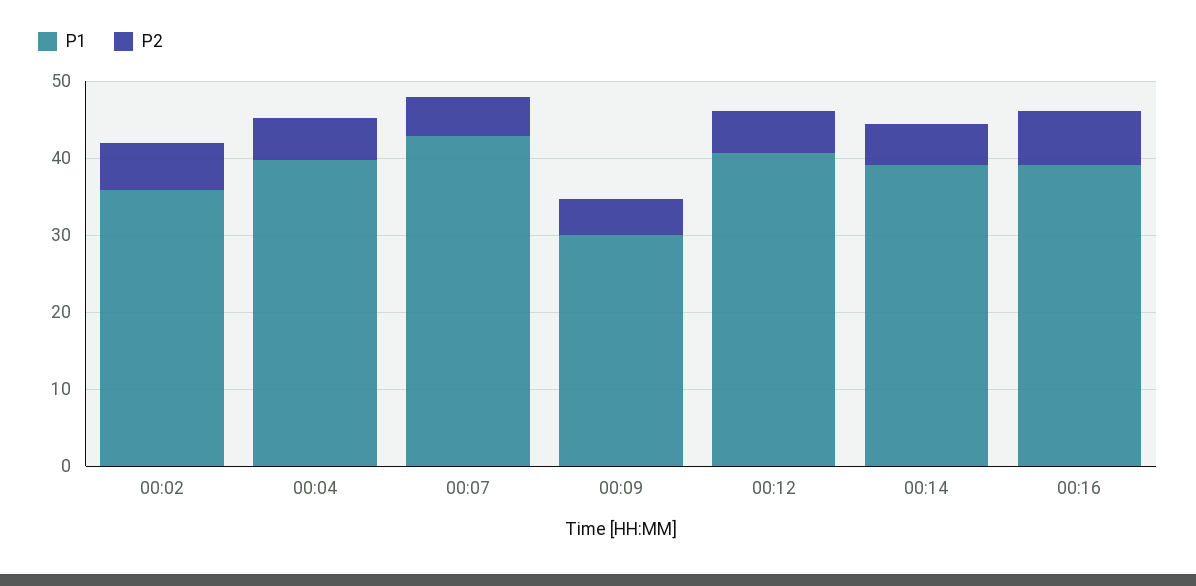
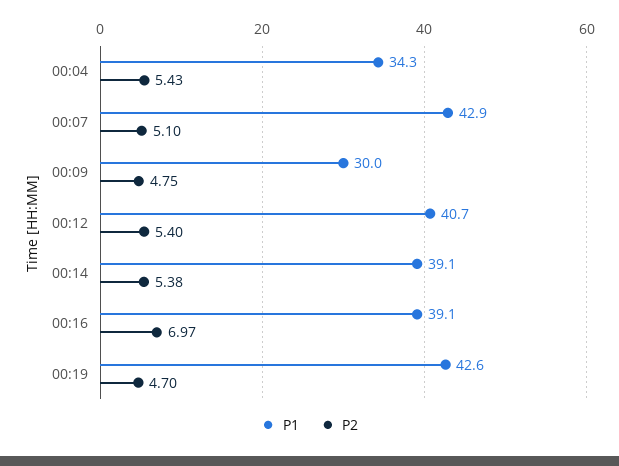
P1, 00:02: 36 -> none
P2, 00:02: 6 -> none
P1, 00:04: 40 -> 34.3
P1, 00:19: none -> 42.6
P2, 00:19: none -> 4.7

